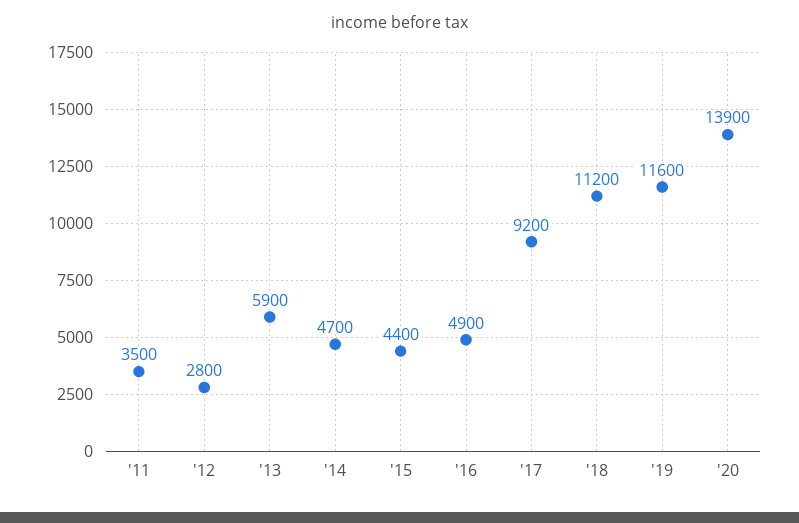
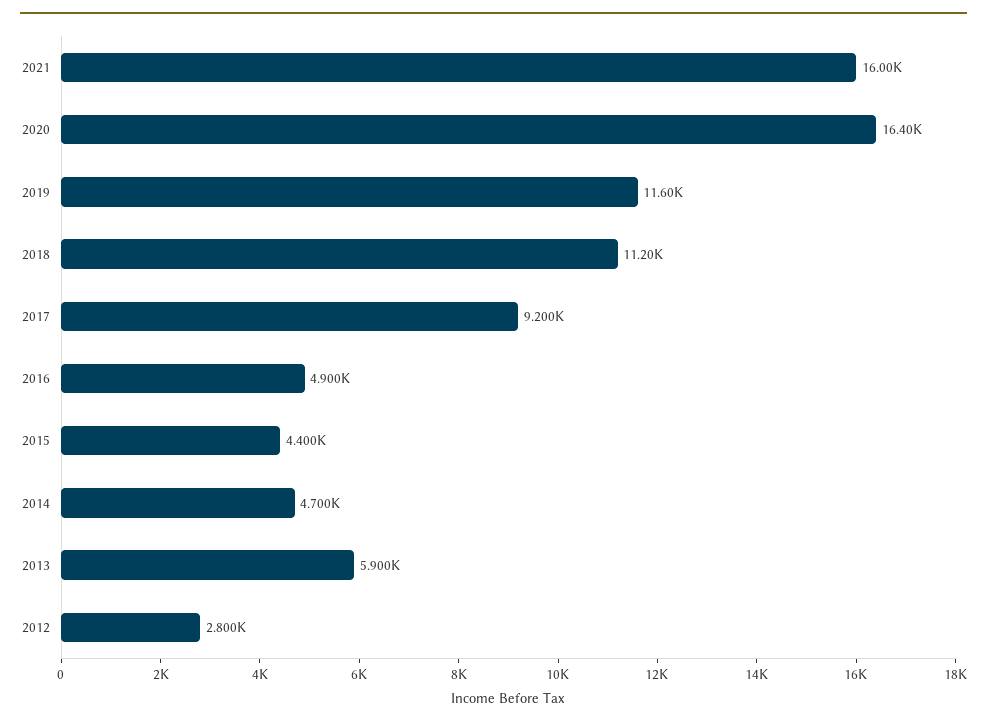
'11: 3500 -> none
'20: 13900 -> 16400
2021: none -> 16000

